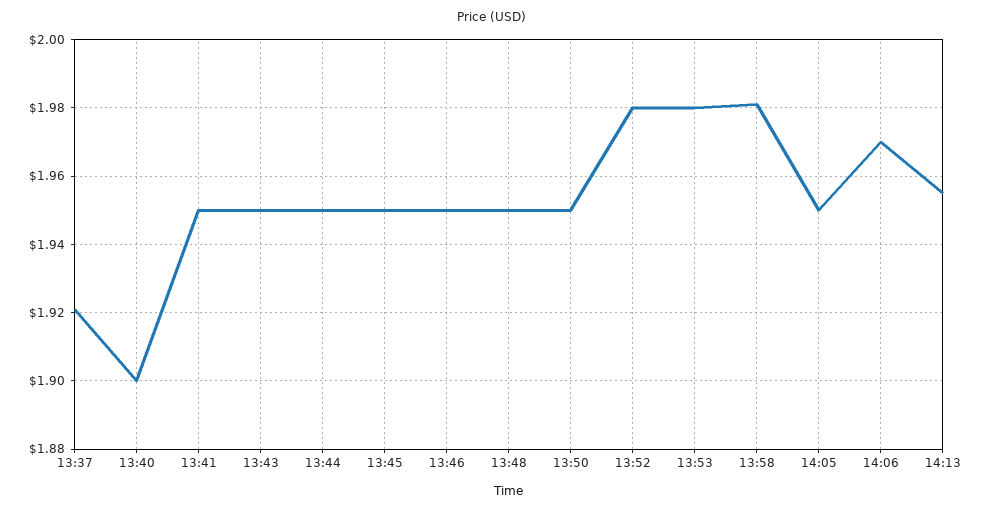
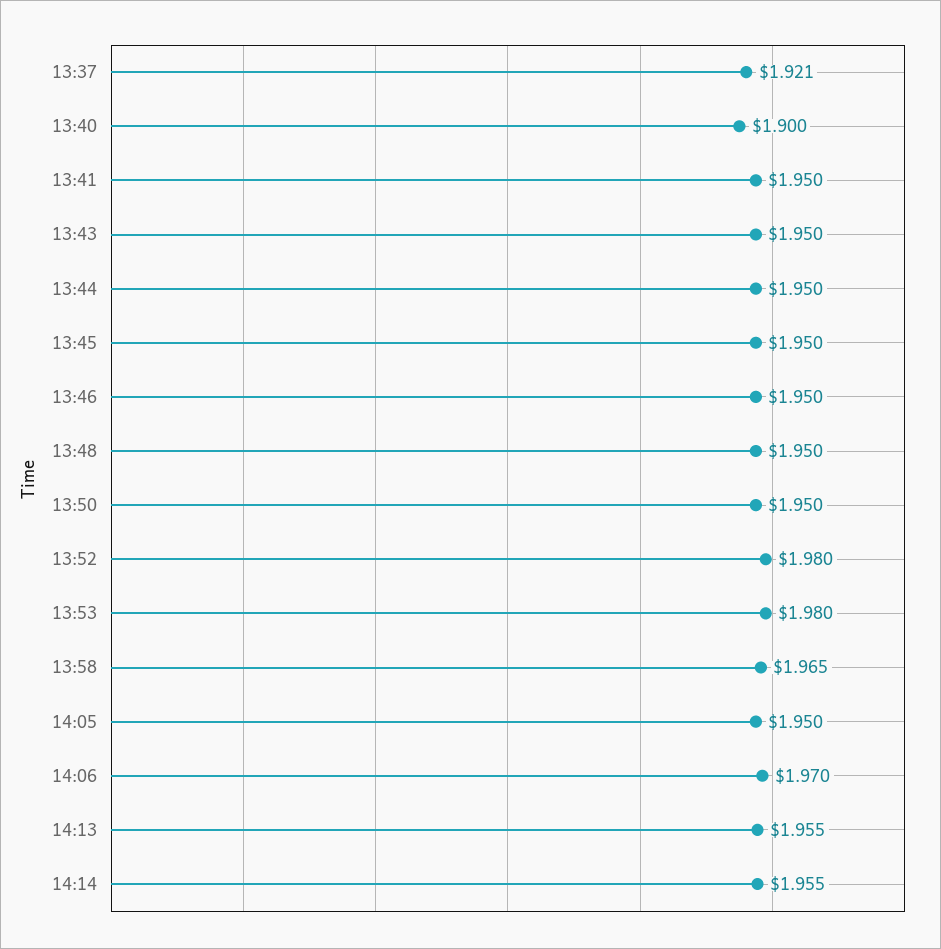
13:58: 1.98 -> 1.965
14:14: none -> 1.955

